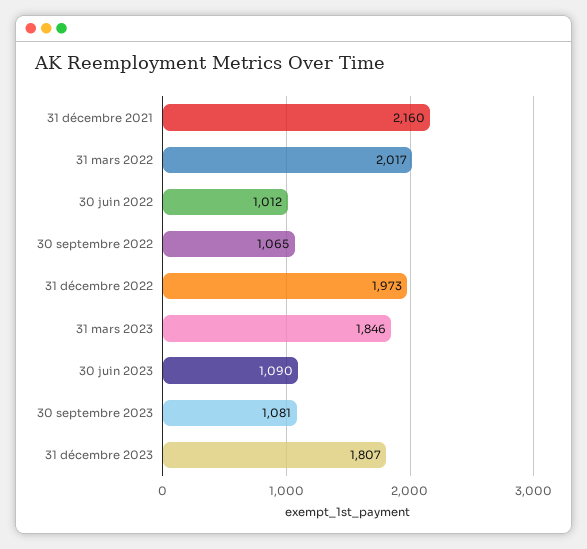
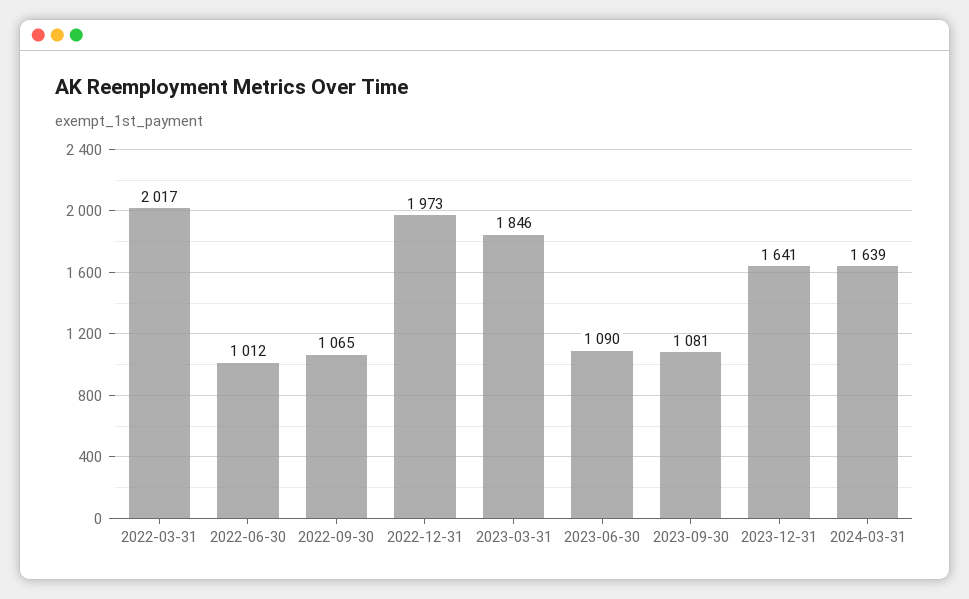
31 décembre 2021: 2160 -> none
31 décembre 2023: 1807 -> 1641
2024-03-31: none -> 1639

